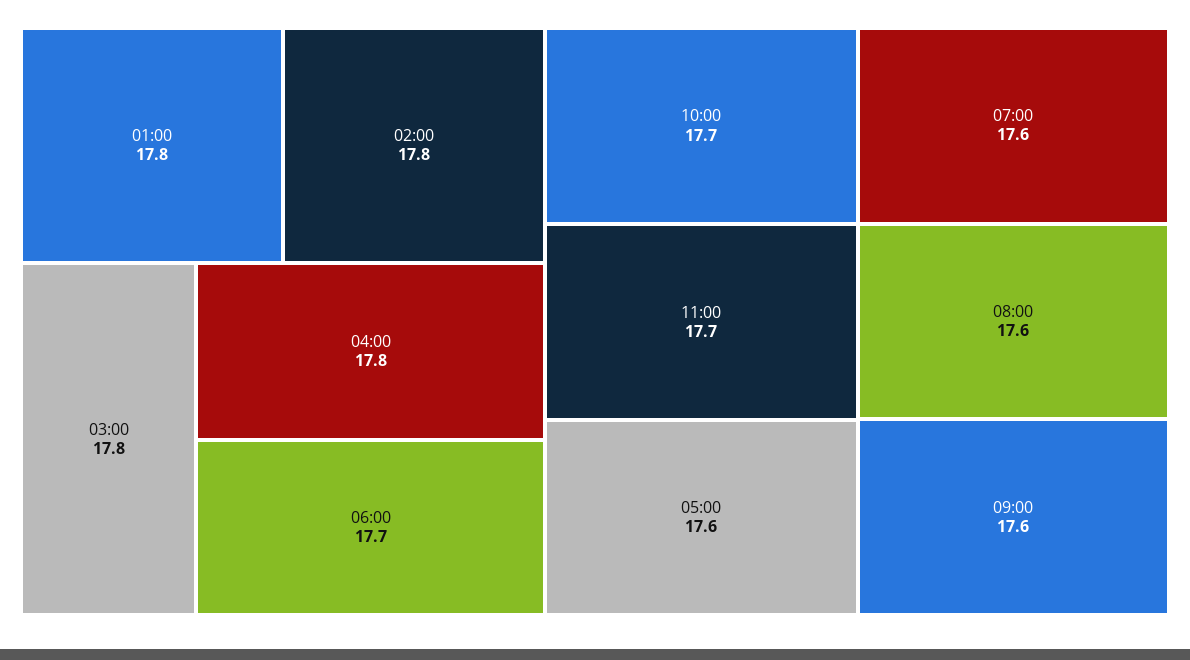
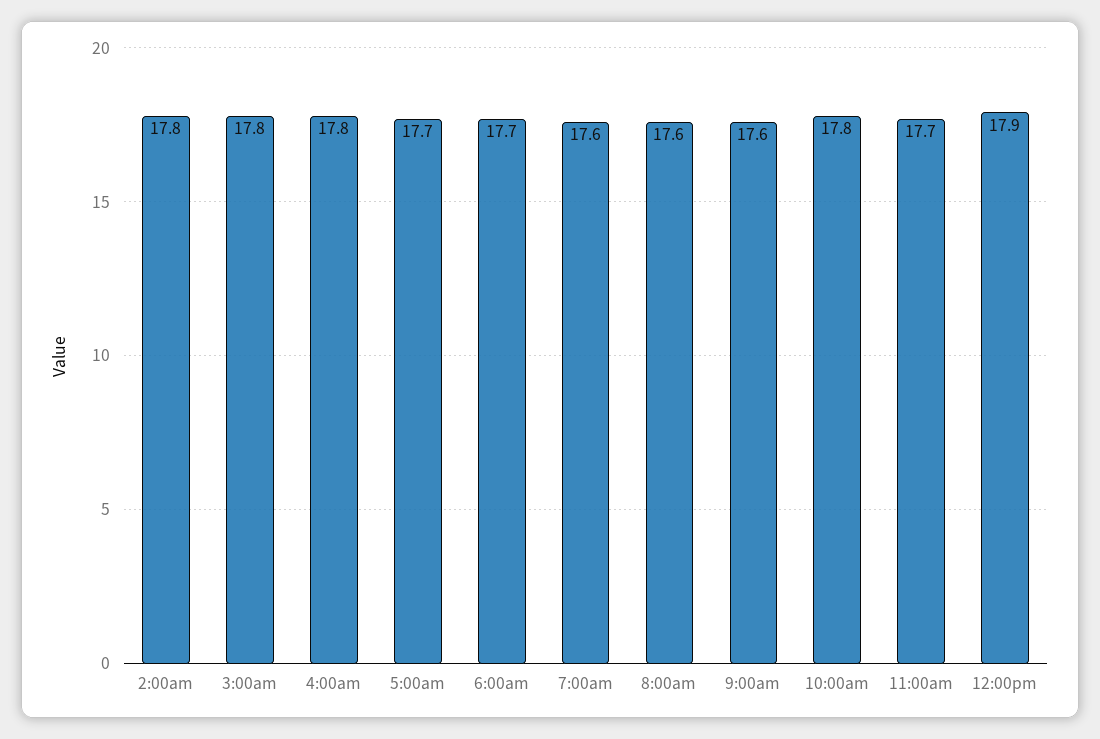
01:00: 17.8 -> none
10:00: 17.7 -> 17.8
05:00: 17.6 -> 17.7
12:00pm: none -> 17.9

